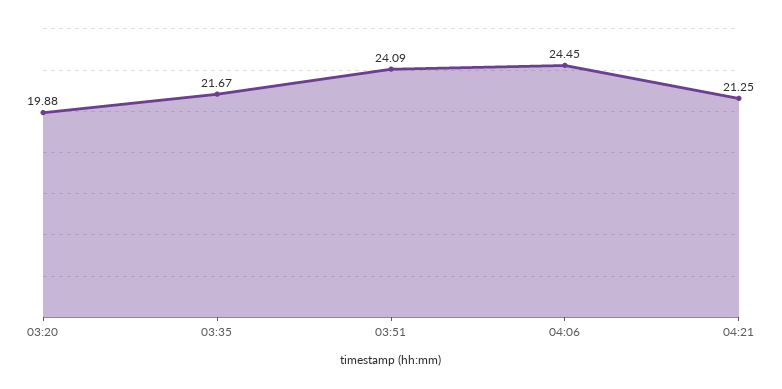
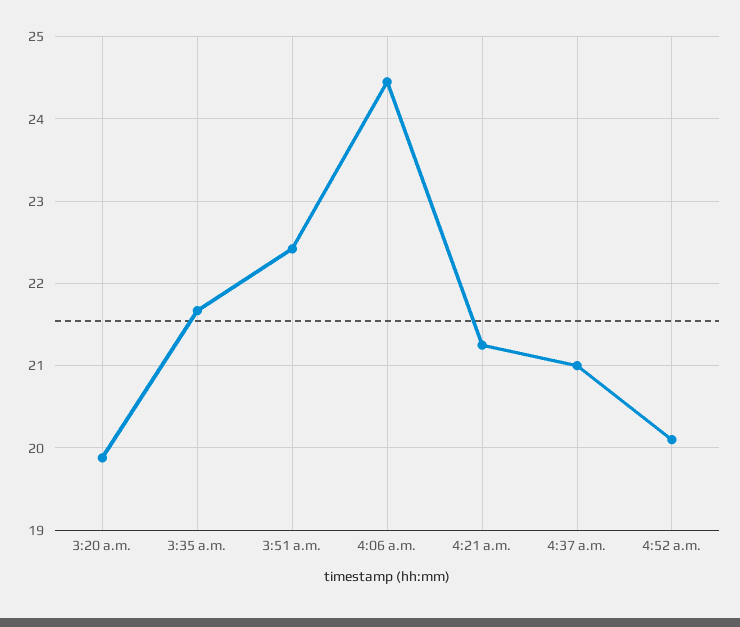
03:51: 24.09 -> 22.4
4:37 a.m.: none -> 21
4:52 a.m.: none -> 20.1

